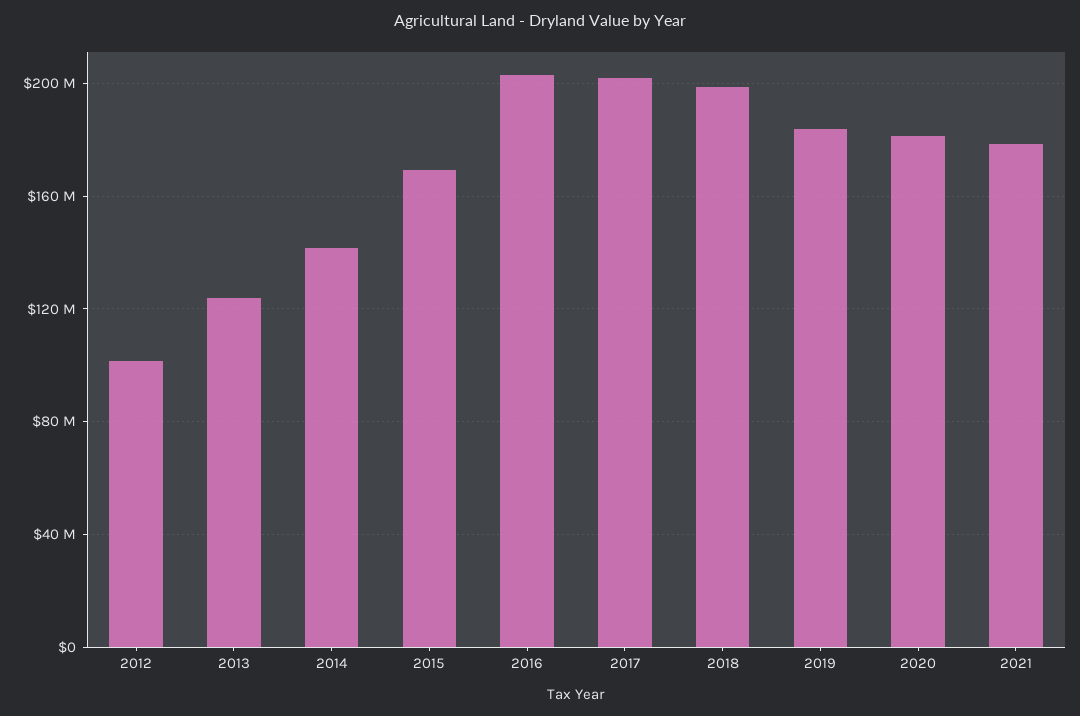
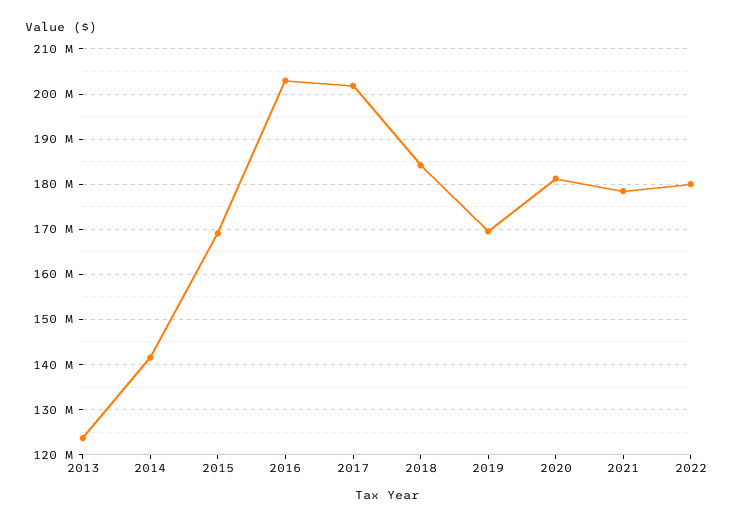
2012: 100000000 -> none
2018: 200000000 -> 184000000
2019: 185000000 -> 170000000
2022: none -> 180000000

